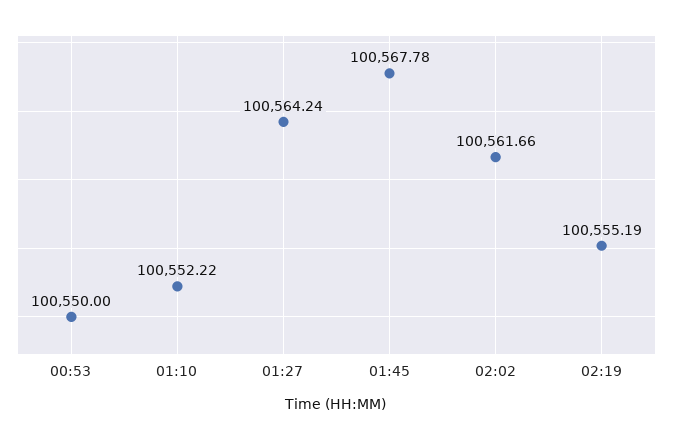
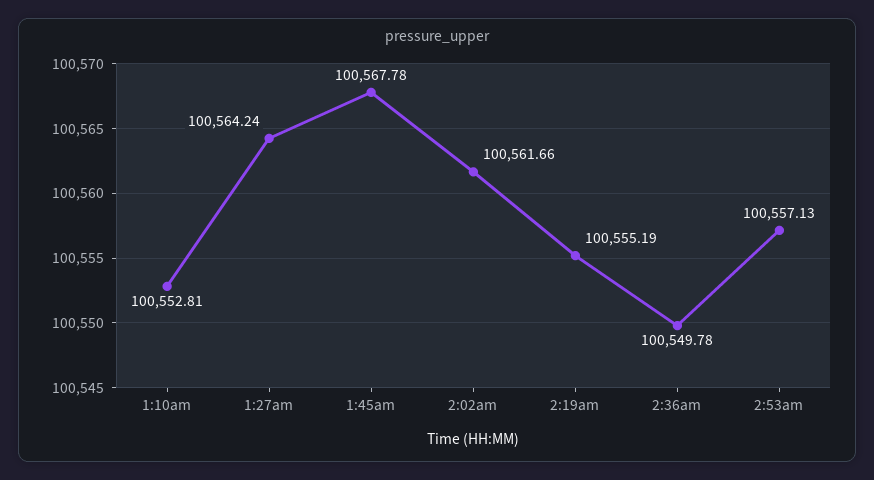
00:53: 100550 -> none
01:10: 100552.22 -> 100552.81
2:36am: none -> 100549.78
2:53am: none -> 100557.13

